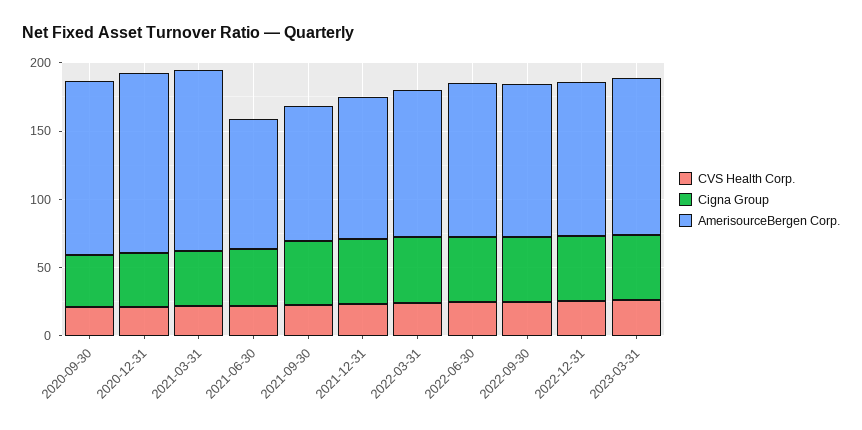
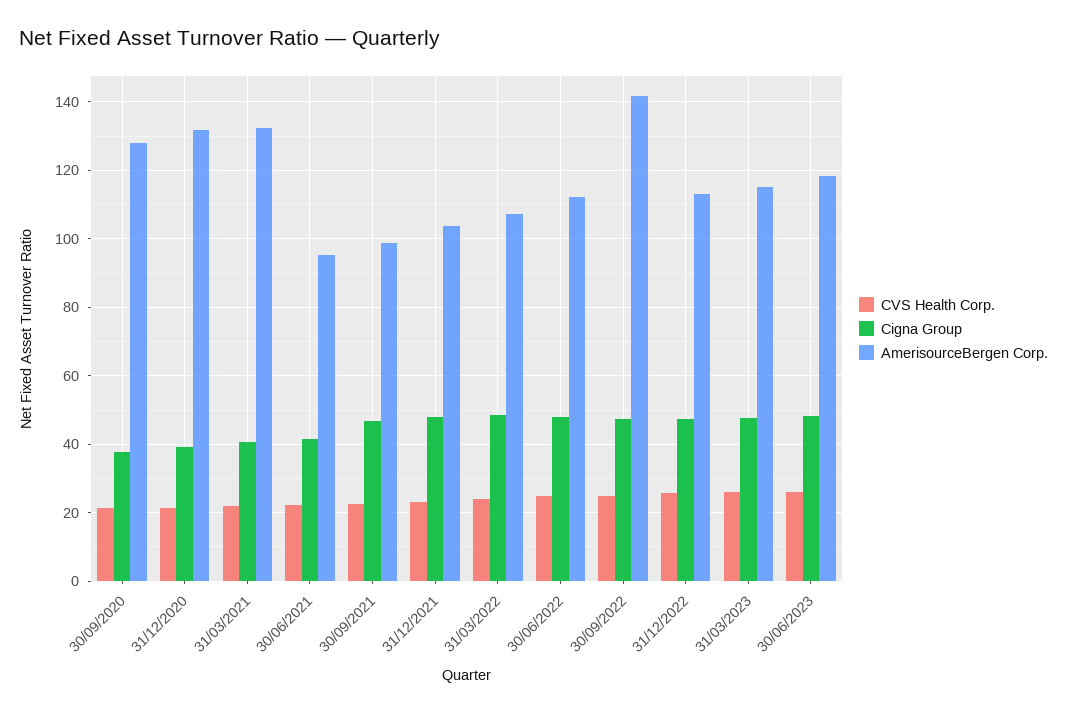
AmerisourceBergen Corp., 2022-09-30: 110 -> 142
CVS Health Corp., 30/06/2023: none -> 26
Cigna Group, 30/06/2023: none -> 48
AmerisourceBergen Corp., 30/06/2023: none -> 118

